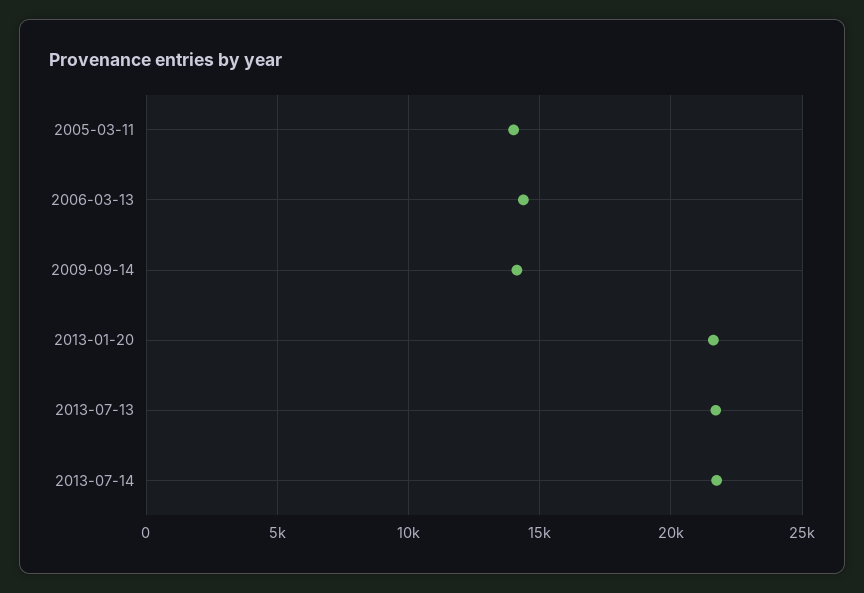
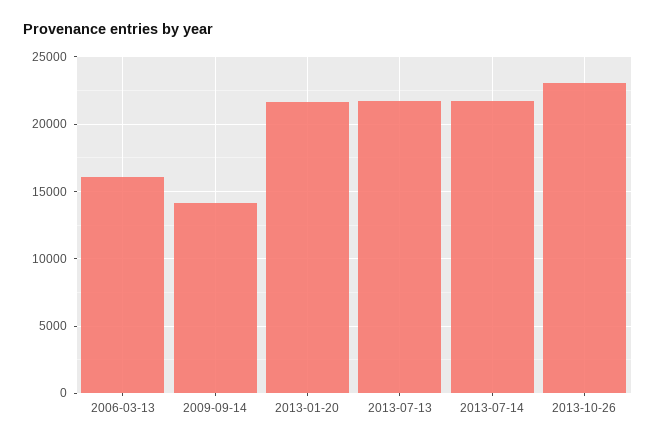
2005-03-11: 14000 -> none
2006-03-13: 14500 -> 16000
2013-10-26: none -> 23000

